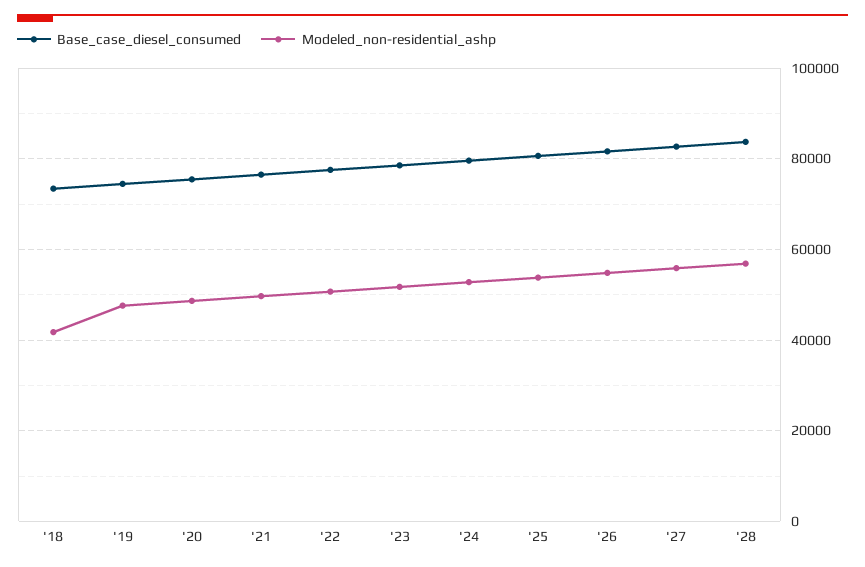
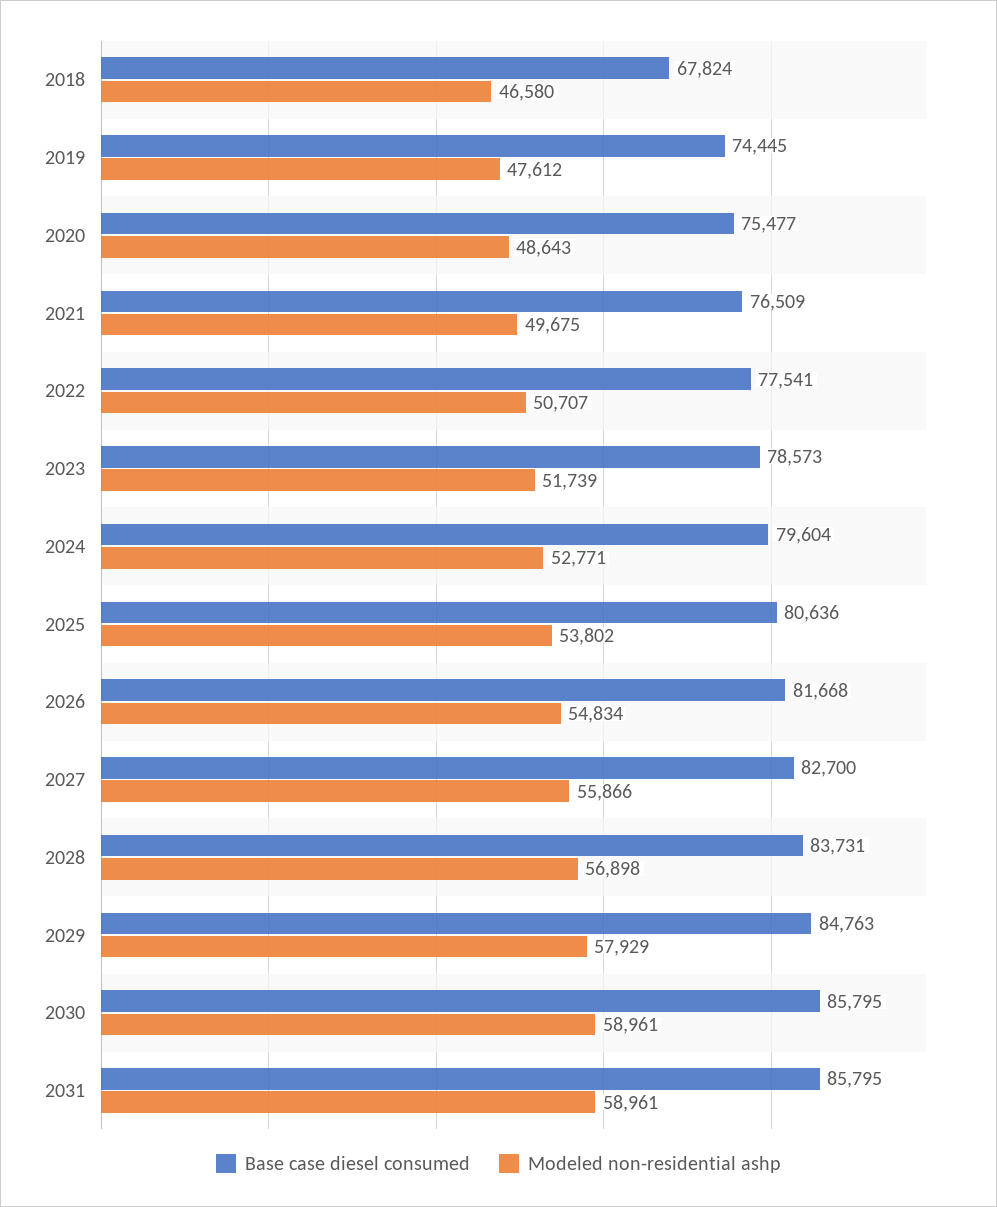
Base_case_diesel_consumed, '18: 74000 -> 67824
Modeled_non-residential_ashp, '18: 42000 -> 46580
Base_case_diesel_consumed, 2029: none -> 84763
Modeled_non-residential_ashp, 2029: none -> 57929
Base_case_diesel_consumed, 2030: none -> 85795
Modeled_non-residential_ashp, 2030: none -> 58961
Base_case_diesel_consumed, 2031: none -> 85795
Modeled_non-residential_ashp, 2031: none -> 58961

